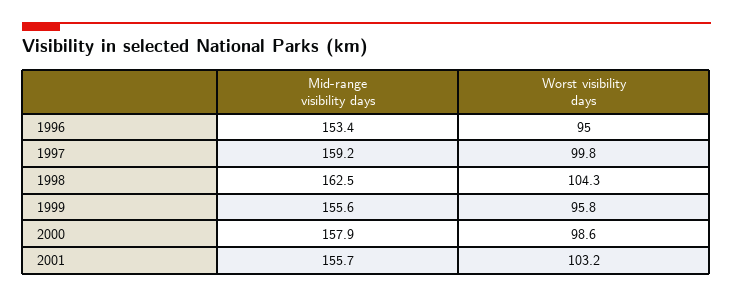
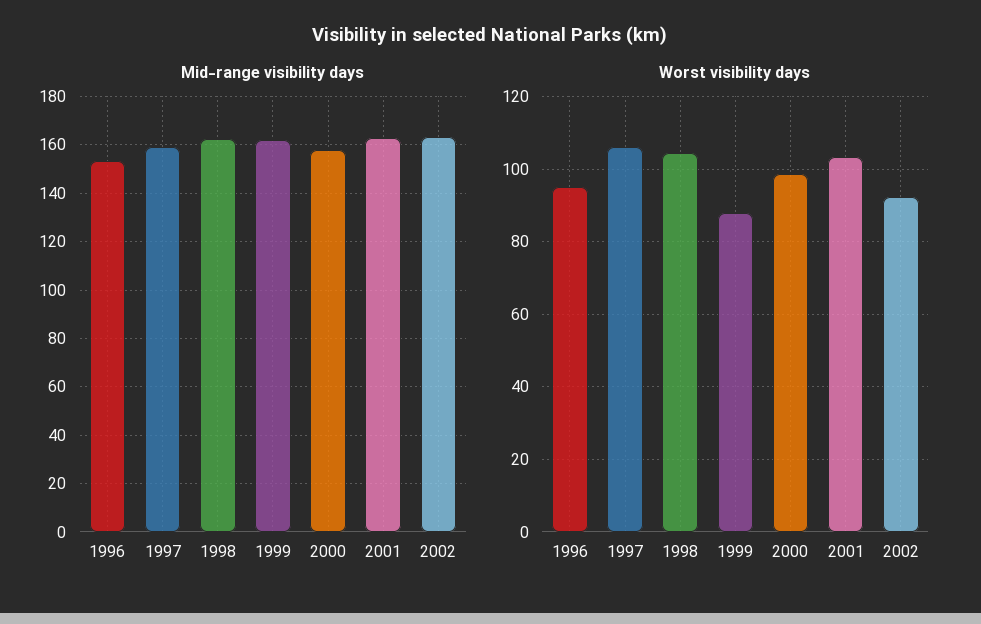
Worst visibility days, 1997: 99.8 -> 106
Mid-range visibility days, 1999: 155.6 -> 162.5
Worst visibility days, 1999: 95.8 -> 88
Mid-range visibility days, 2001: 155.7 -> 162.5
Mid-range visibility days, 2002: none -> 162.5
Worst visibility days, 2002: none -> 92

